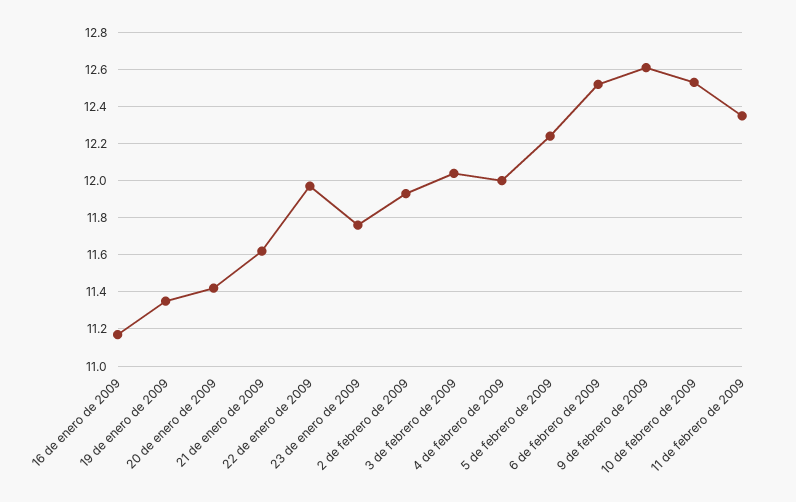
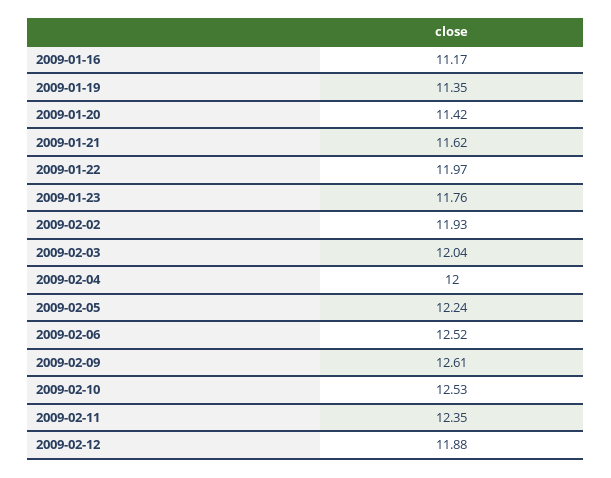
2009-02-12: none -> 11.88

